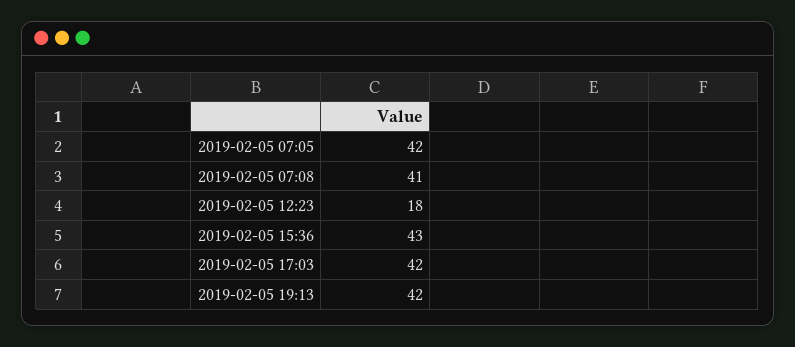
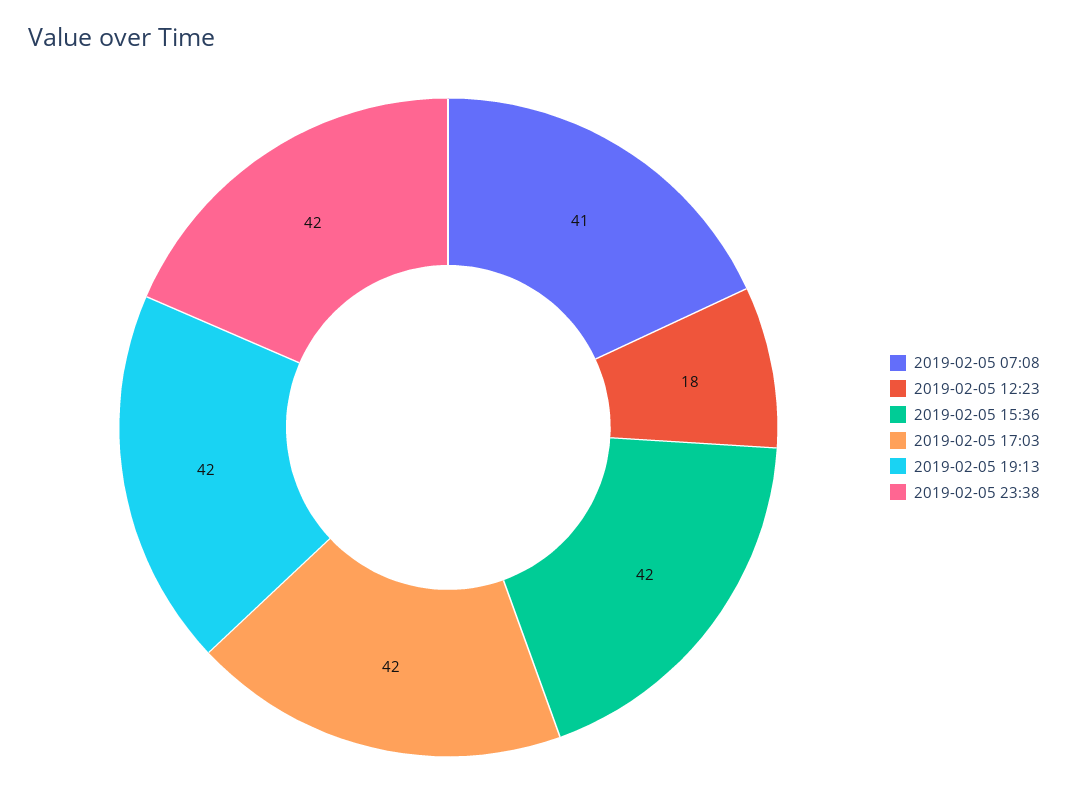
2019-02-05 07:05: 42 -> none
2019-02-05 15:36: 43 -> 42
2019-02-05 23:38: none -> 42

